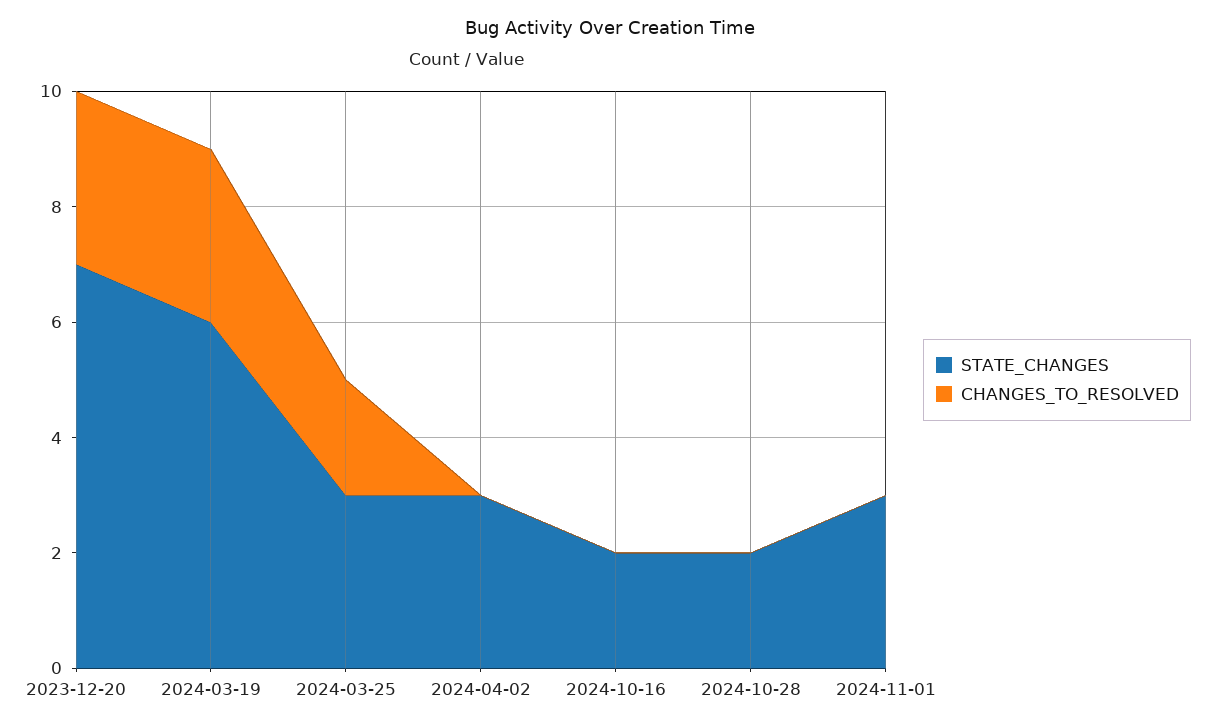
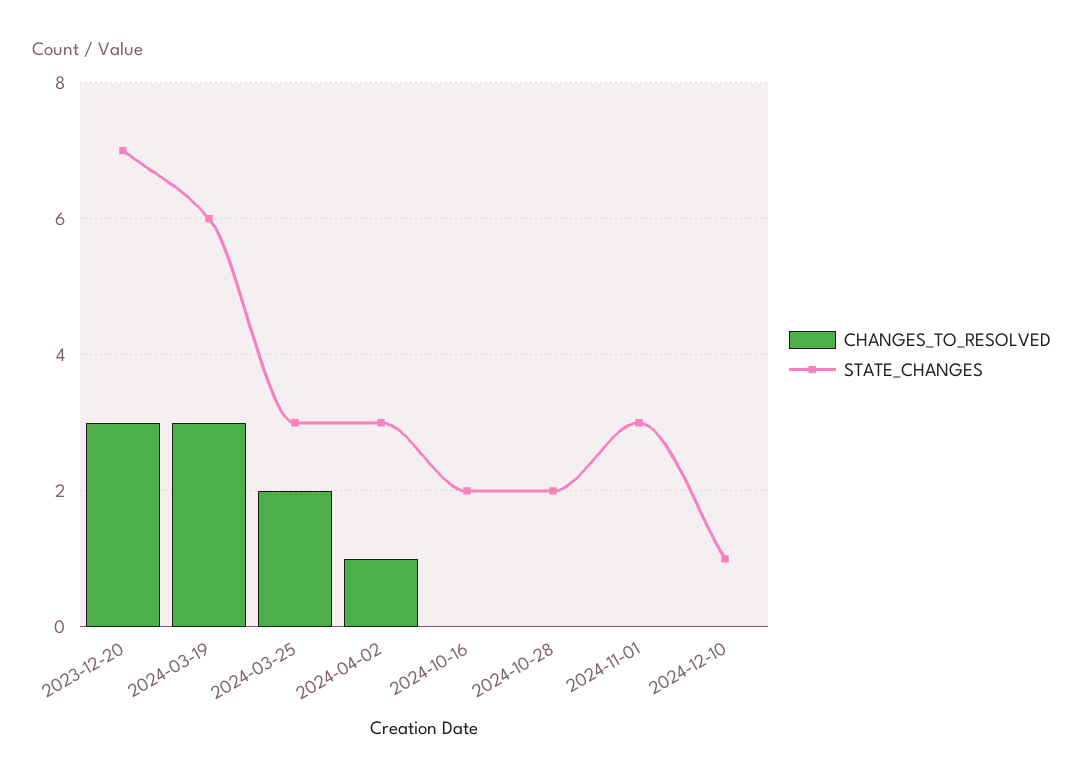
CHANGES_TO_RESOLVED, 2024-04-02: 0 -> 1
CHANGES_TO_RESOLVED, 2024-12-10: none -> 0
STATE_CHANGES, 2024-12-10: none -> 1

